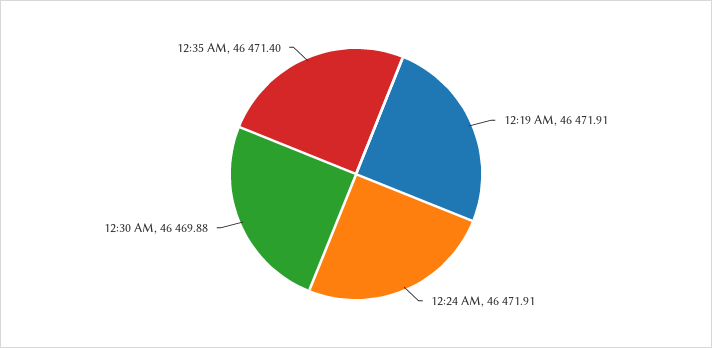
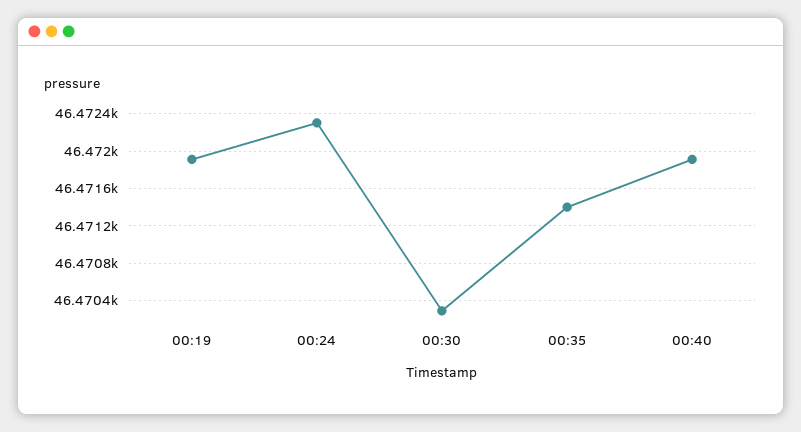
12:24 AM: 46471.91 -> 46472.3
12:30 AM: 46469.88 -> 46470.3
00:40: none -> 46471.9

